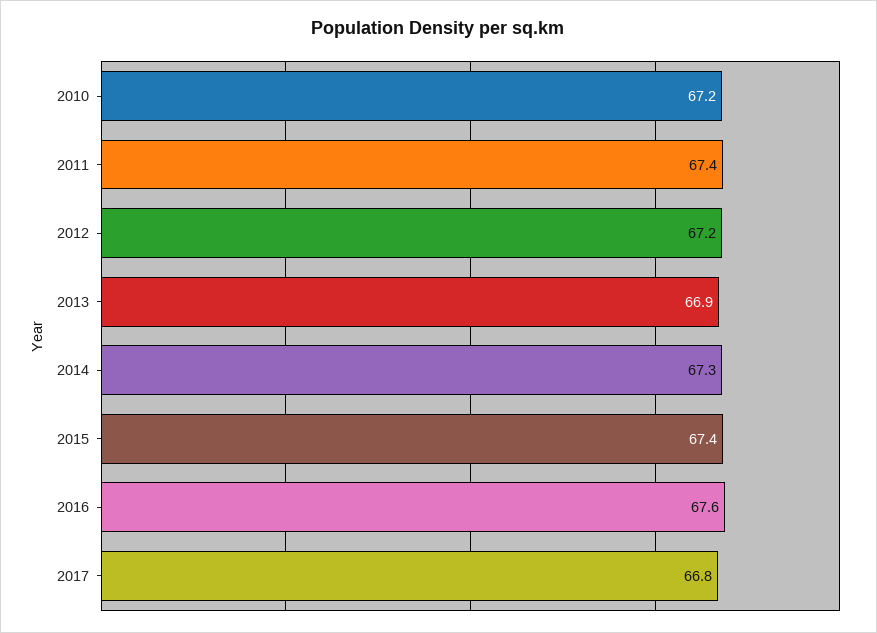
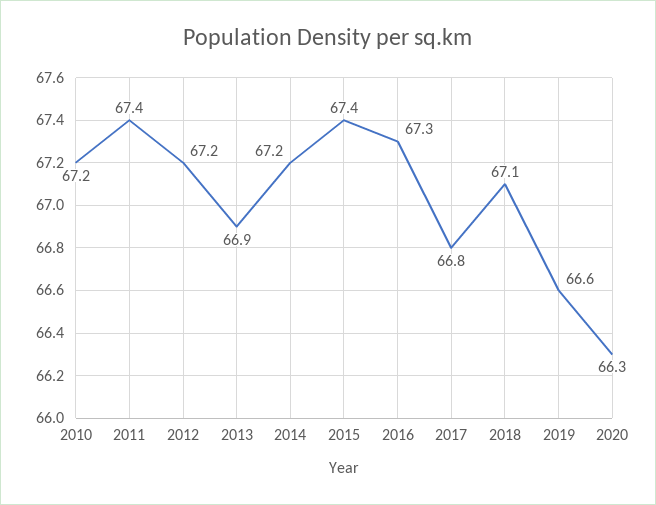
2014: 67.3 -> 67.2
2016: 67.6 -> 67.3
2018: none -> 67.1
2019: none -> 66.6
2020: none -> 66.3

